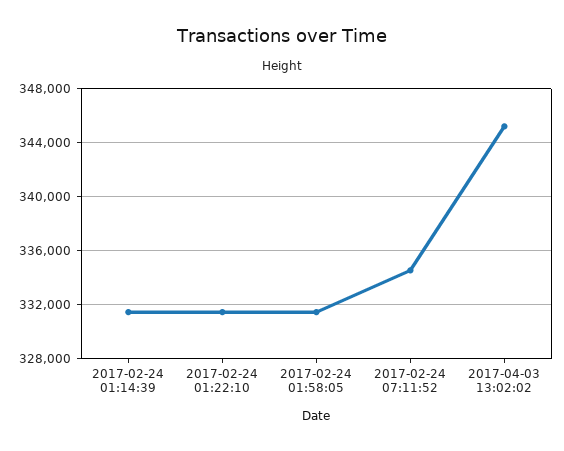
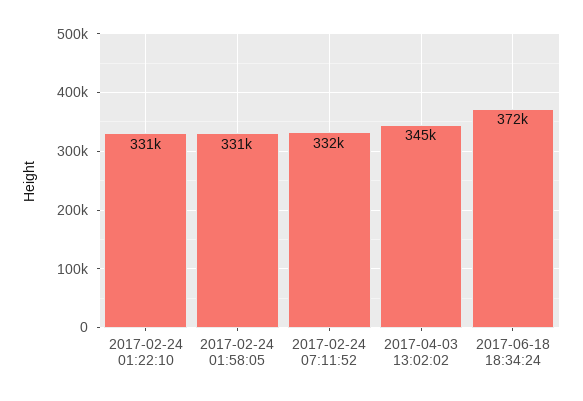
2017-02-24 01:14:39: 331500 -> none
2017-02-24 07:11:52: 334500 -> 332000
2017-06-18 18:34:24: none -> 372000

